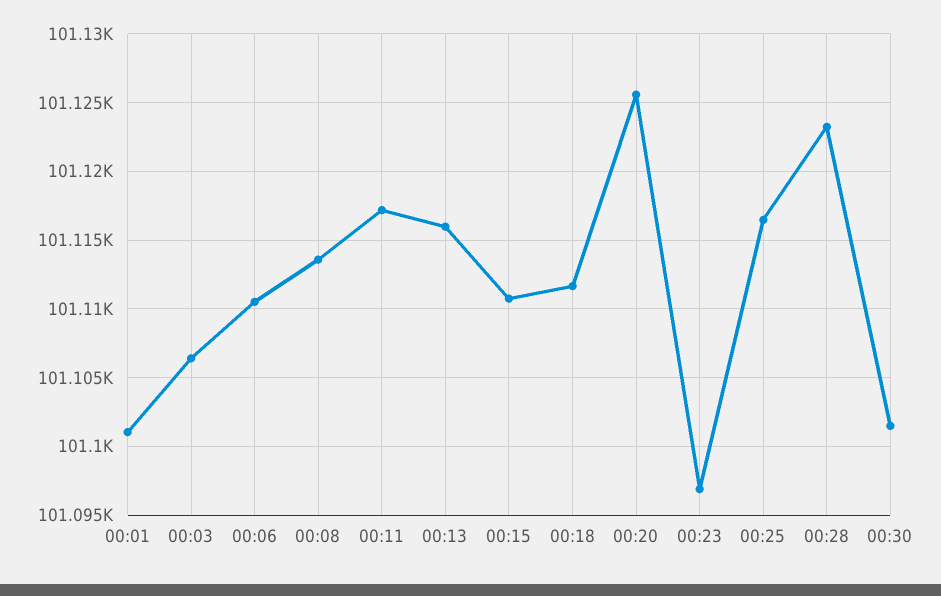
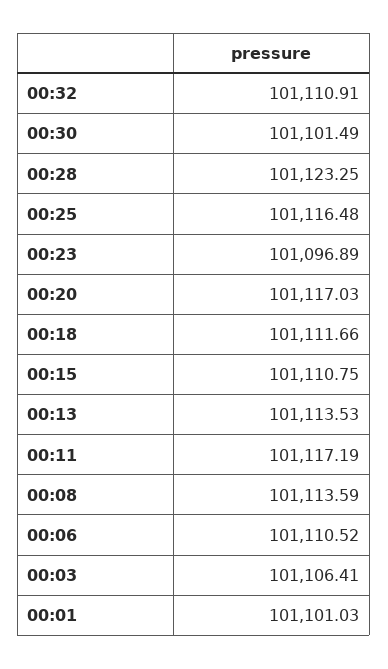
00:13: 101116 -> 101113.53
00:20: 101125.5 -> 101117.03
00:32: none -> 101110.91

